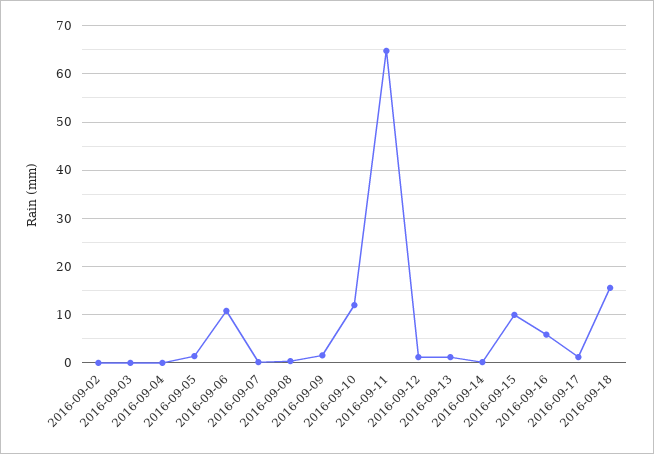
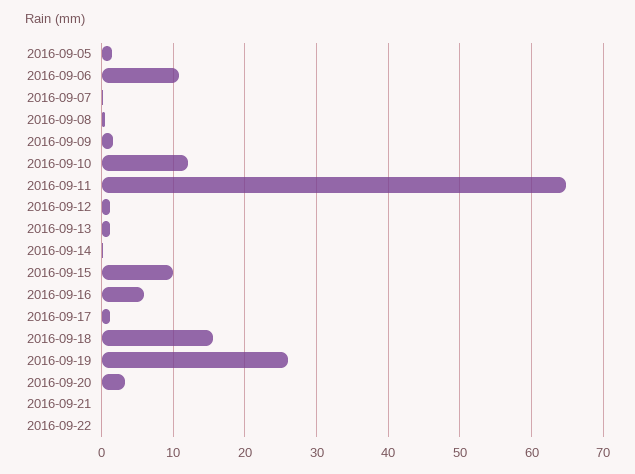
2016-09-02: 0 -> none
2016-09-03: 0 -> none
2016-09-04: 0 -> none
2016-09-19: none -> 26
2016-09-20: none -> 3
2016-09-21: none -> 0
2016-09-22: none -> 0

